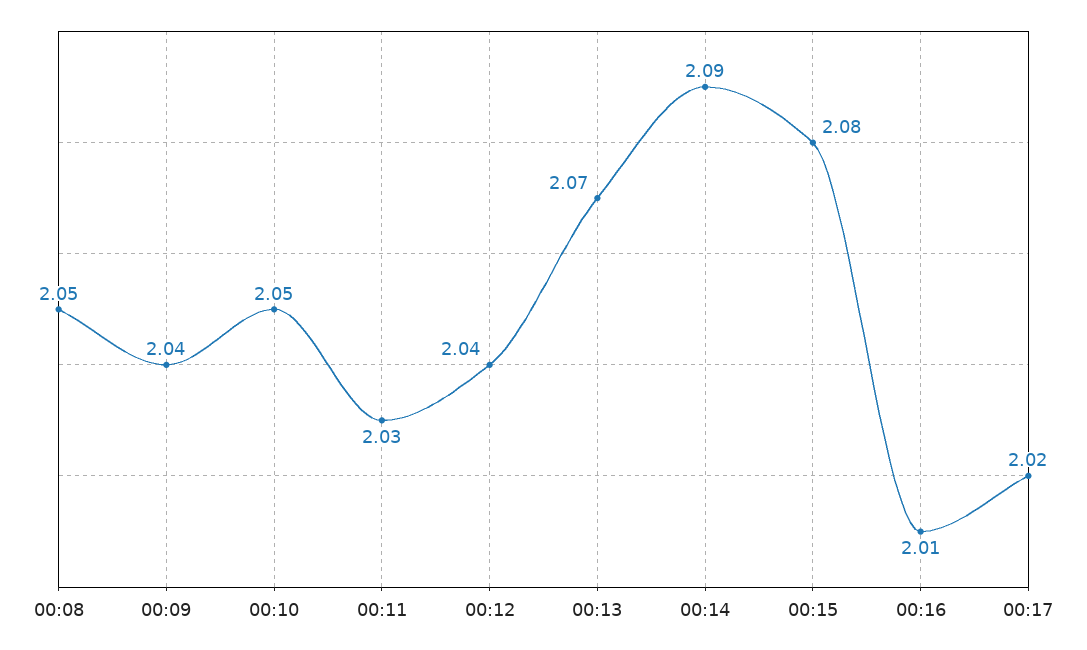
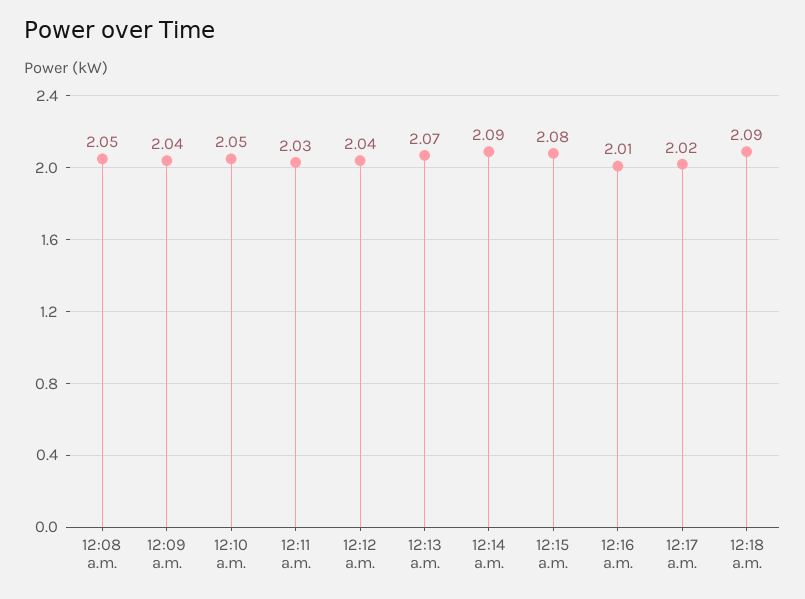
12:18 a.m.: none -> 2.09

